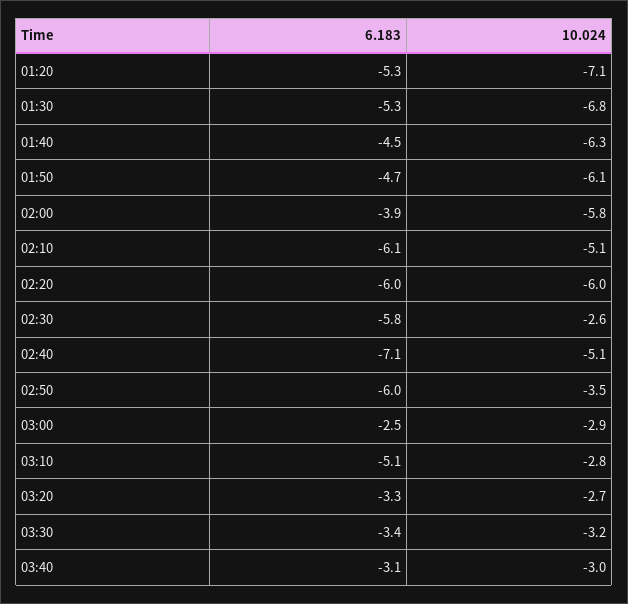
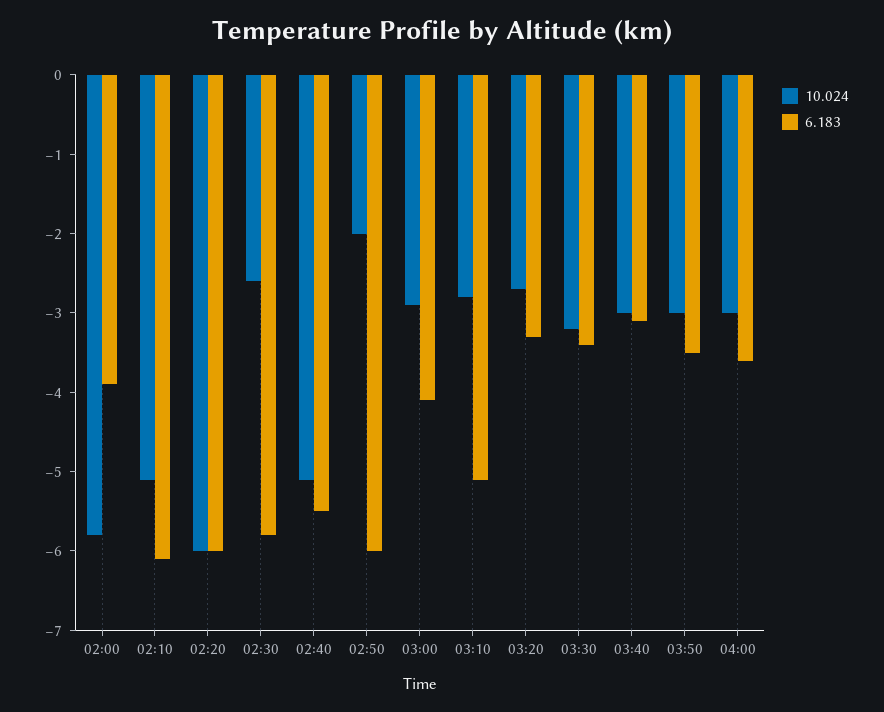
6.183, 01:20: -5.3 -> none
10.024, 01:20: -7.1 -> none
6.183, 01:30: -5.3 -> none
10.024, 01:30: -6.8 -> none
6.183, 01:40: -4.5 -> none
10.024, 01:40: -6.3 -> none
6.183, 01:50: -4.7 -> none
10.024, 01:50: -6.1 -> none
6.183, 02:40: -7.1 -> -5.5
10.024, 02:50: -3.5 -> -2
6.183, 03:00: -2.5 -> -4
10.024, 03:50: none -> -3
6.183, 03:50: none -> -3.5
10.024, 04:00: none -> -3
6.183, 04:00: none -> -3.5

